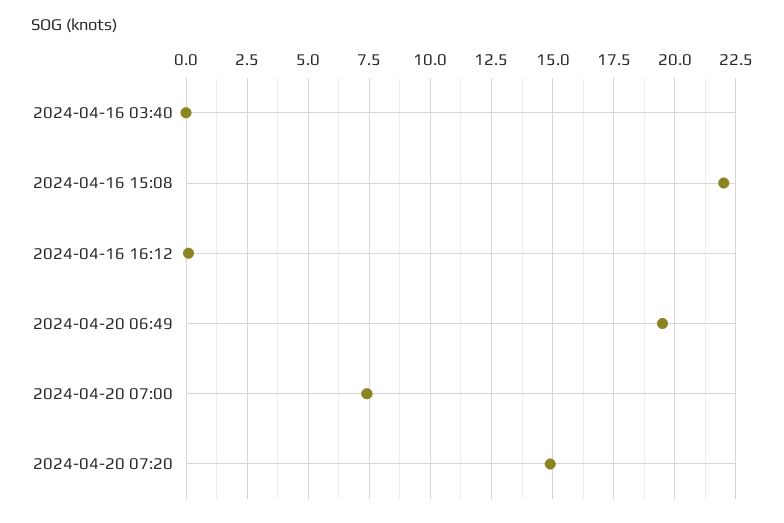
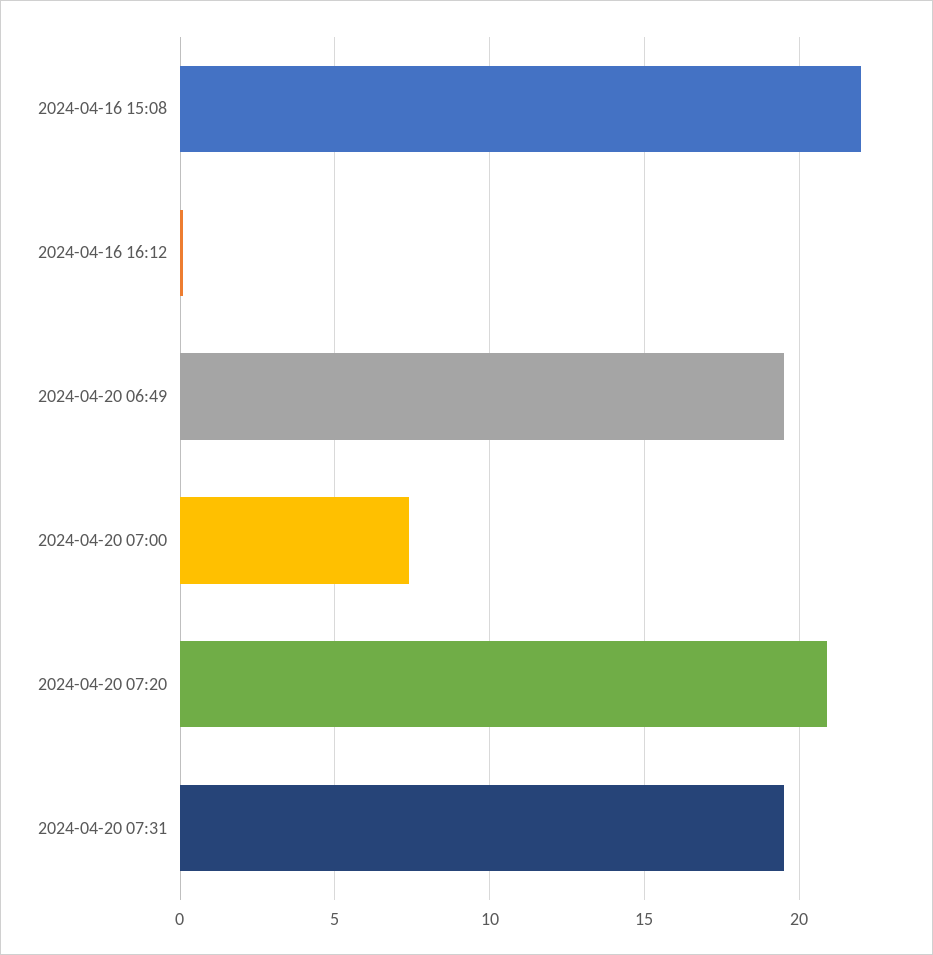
2024-04-16 03:40: 0 -> none
2024-04-20 07:20: 15 -> 21
2024-04-20 07:31: none -> 19.5

